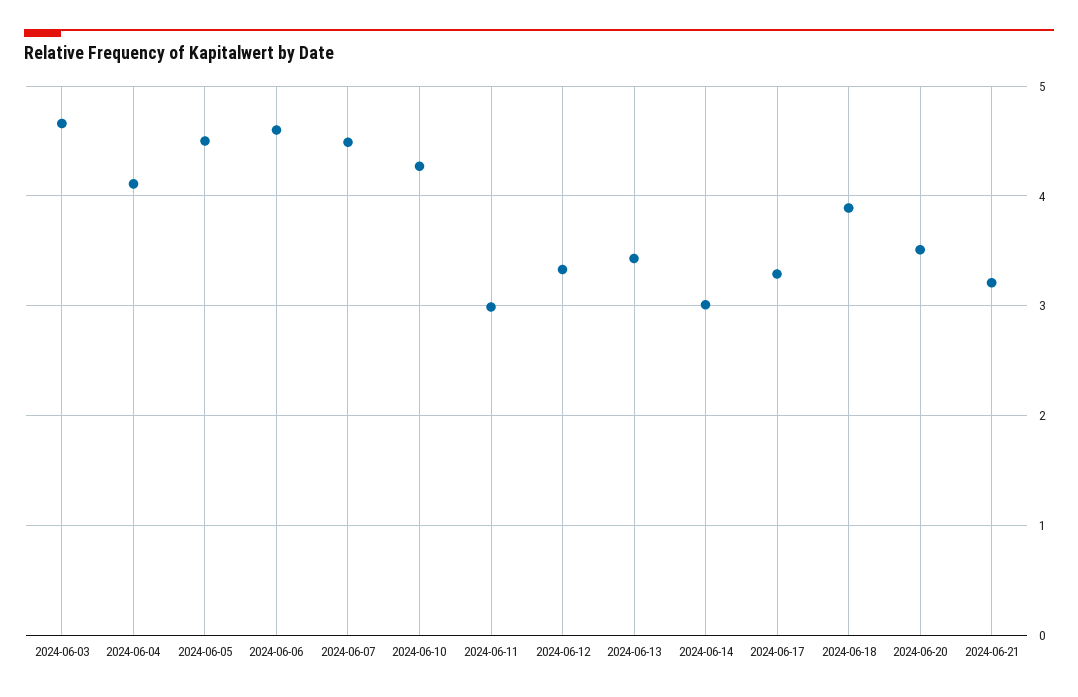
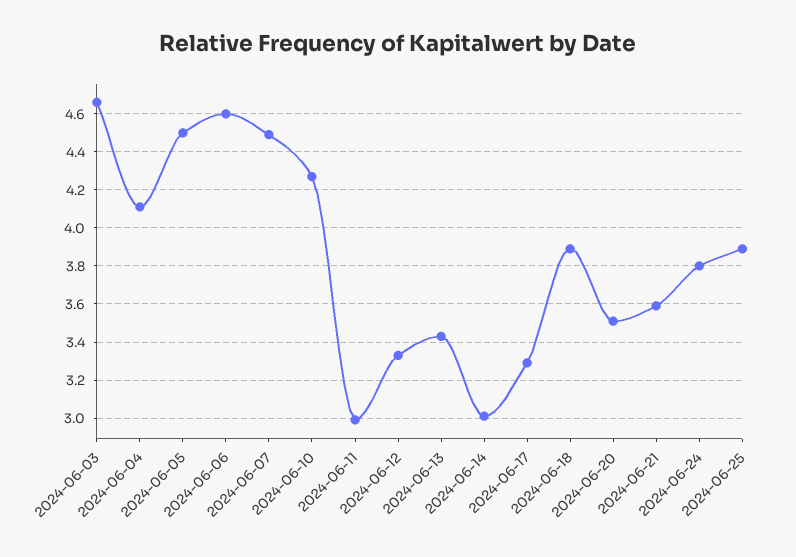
2024-06-21: 3.2 -> 3.6
2024-06-24: none -> 3.8
2024-06-25: none -> 3.9

